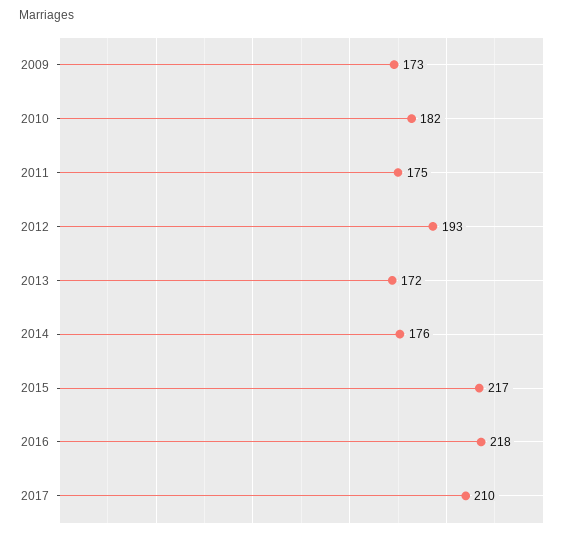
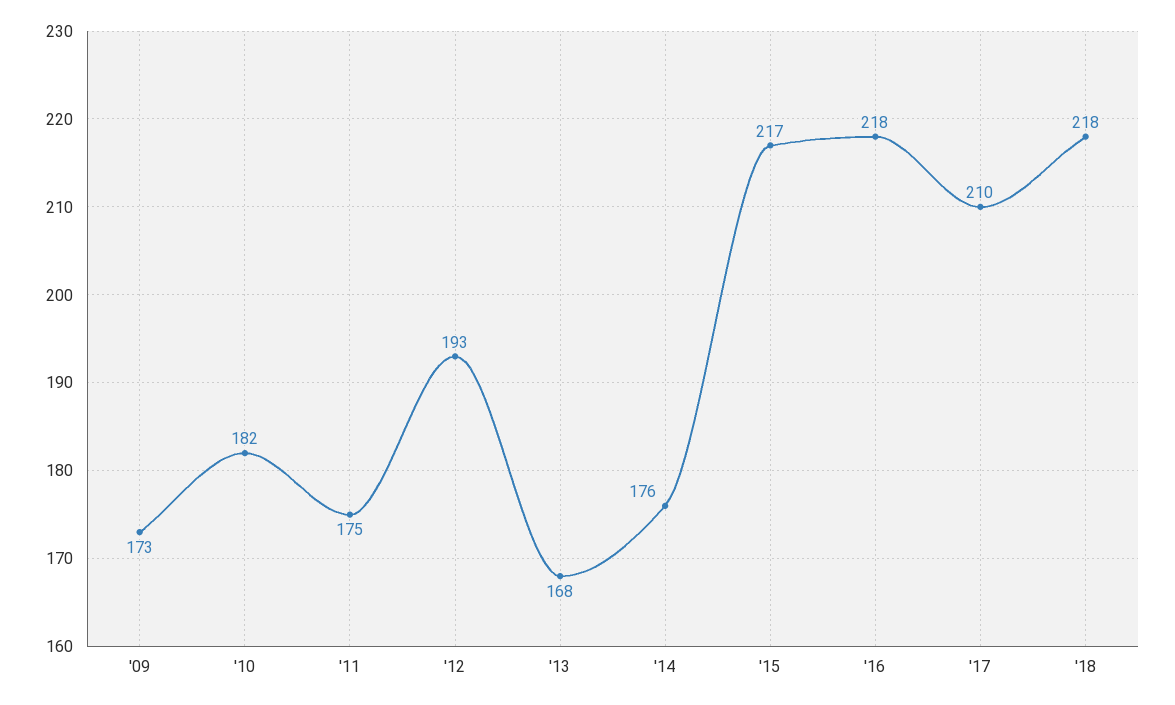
2013: 172 -> 168
'18: none -> 218

